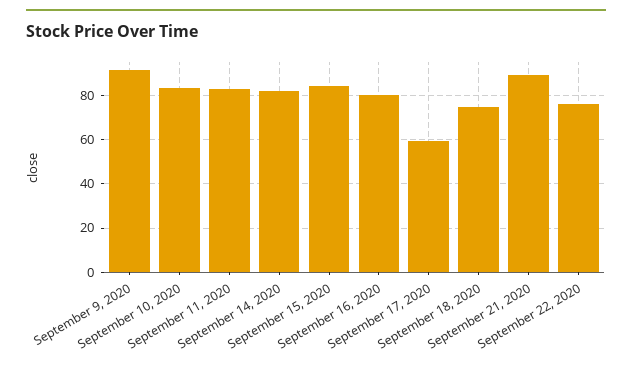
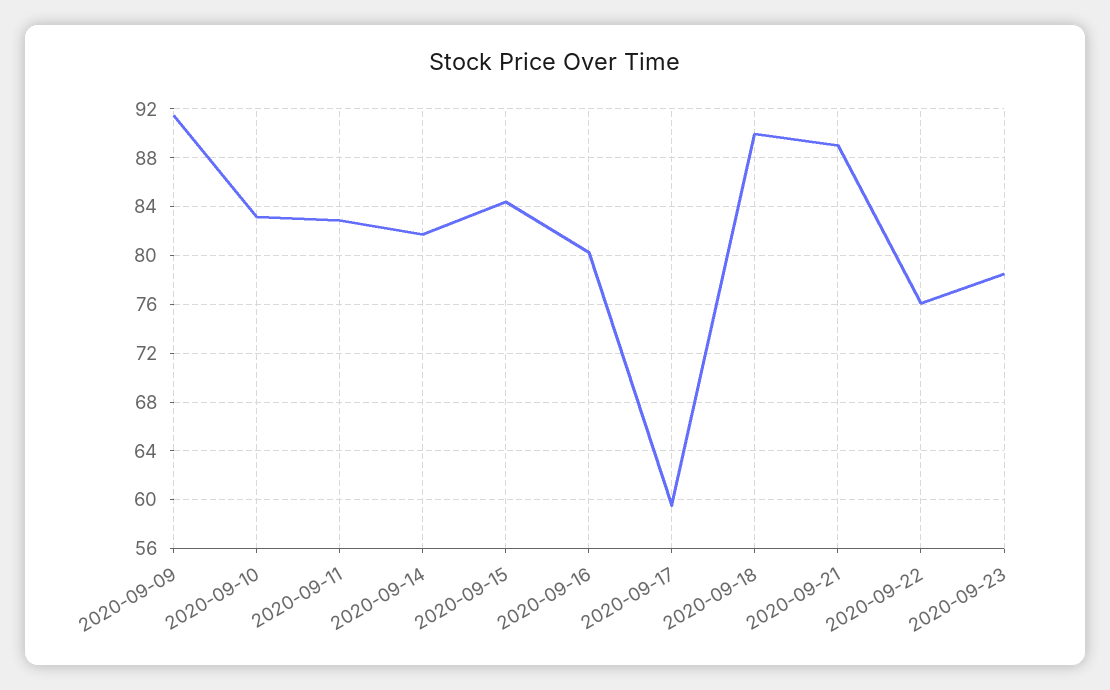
September 18, 2020: 75 -> 90
2020-09-23: none -> 78.5

